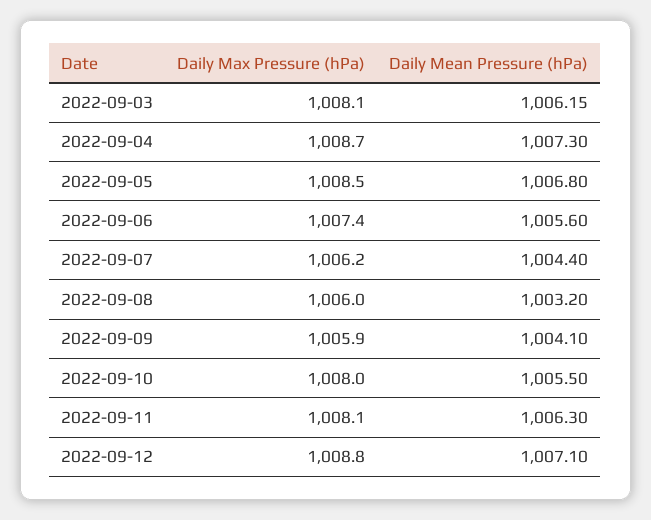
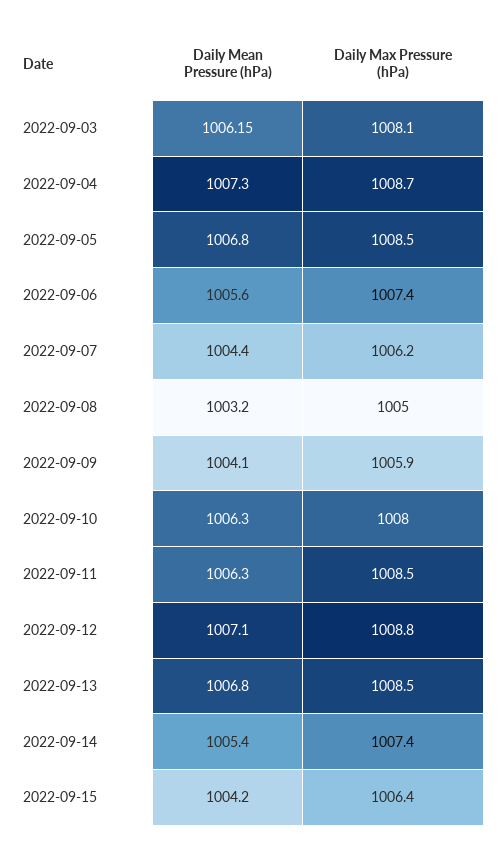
Daily Max Pressure (hPa), 2022-09-08: 1006 -> 1005
Daily Mean Pressure (hPa), 2022-09-10: 1005.5 -> 1006.3
Daily Max Pressure (hPa), 2022-09-11: 1008.1 -> 1008.5
Daily Mean Pressure (hPa), 2022-09-13: none -> 1006.8
Daily Max Pressure (hPa), 2022-09-13: none -> 1008.5
Daily Mean Pressure (hPa), 2022-09-14: none -> 1005.4
Daily Max Pressure (hPa), 2022-09-14: none -> 1007.4
Daily Mean Pressure (hPa), 2022-09-15: none -> 1004.2
Daily Max Pressure (hPa), 2022-09-15: none -> 1006.4

